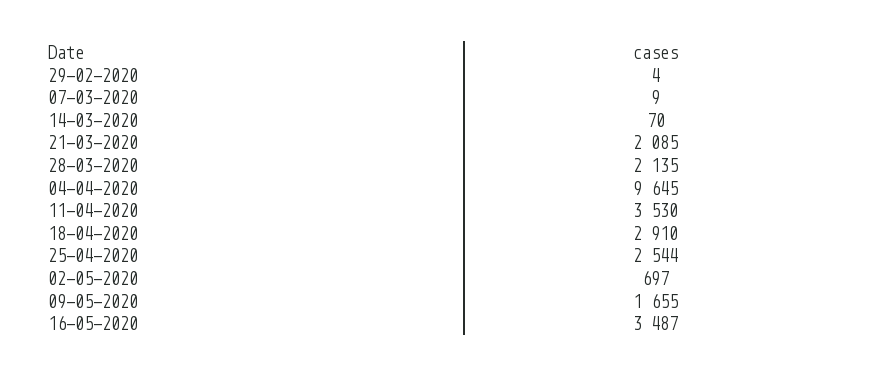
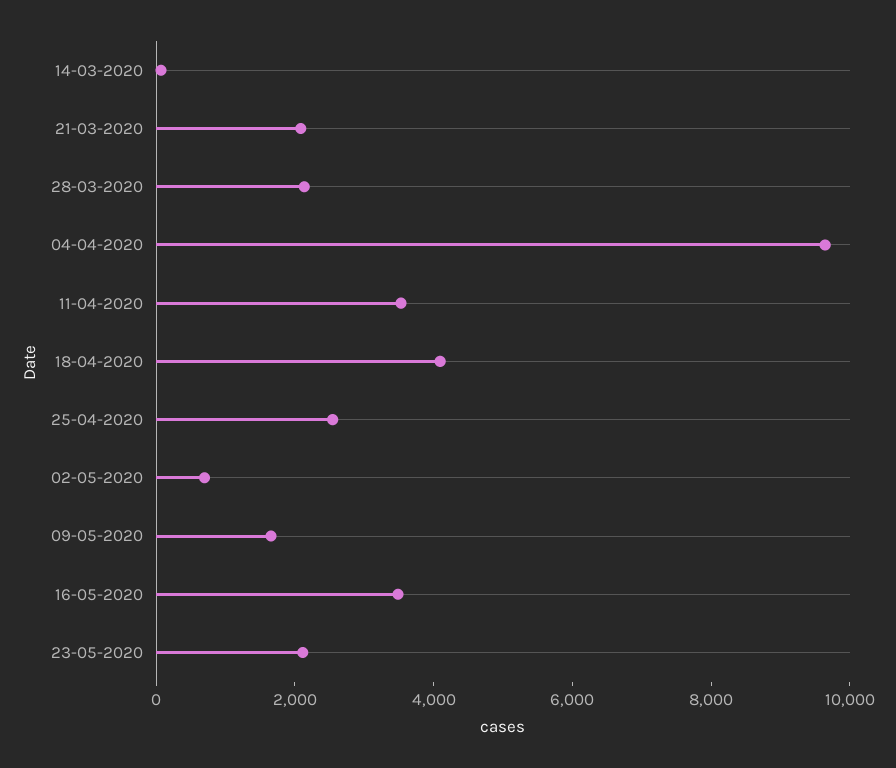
29-02-2020: 4 -> none
07-03-2020: 9 -> none
18-04-2020: 2910 -> 4000
23-05-2020: none -> 2000

